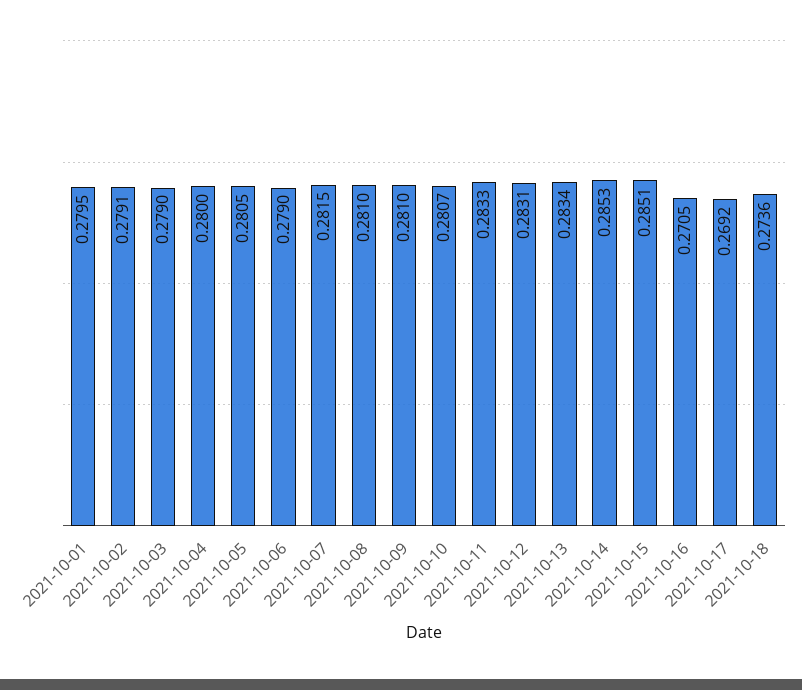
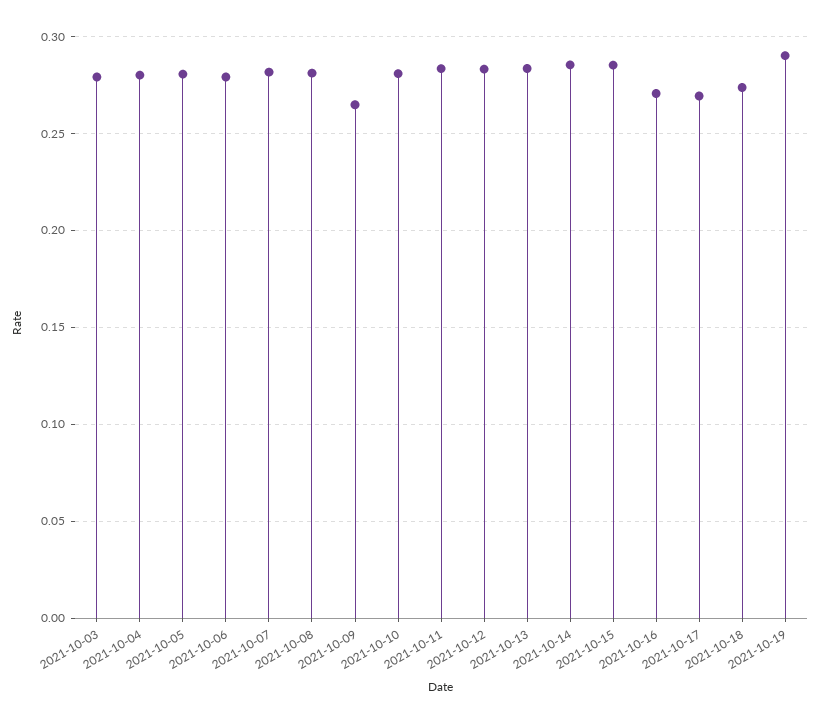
2021-10-01: 0.2795 -> none
2021-10-02: 0.2791 -> none
2021-10-09: 0.281 -> 0.265
2021-10-19: none -> 0.29

